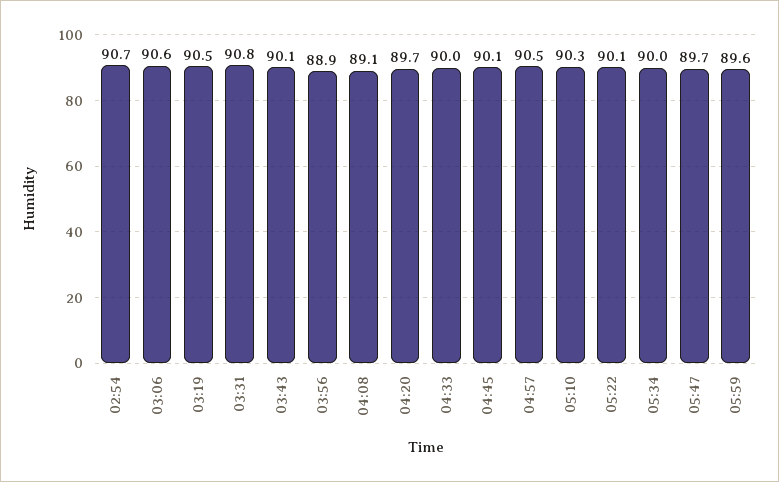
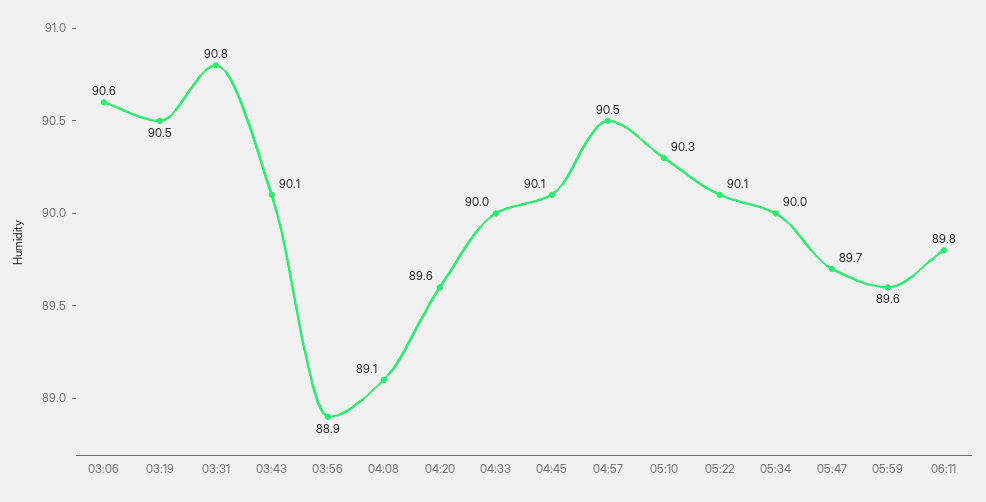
02:54: 90.7 -> none
04:20: 89.7 -> 89.6
06:11: none -> 89.8

